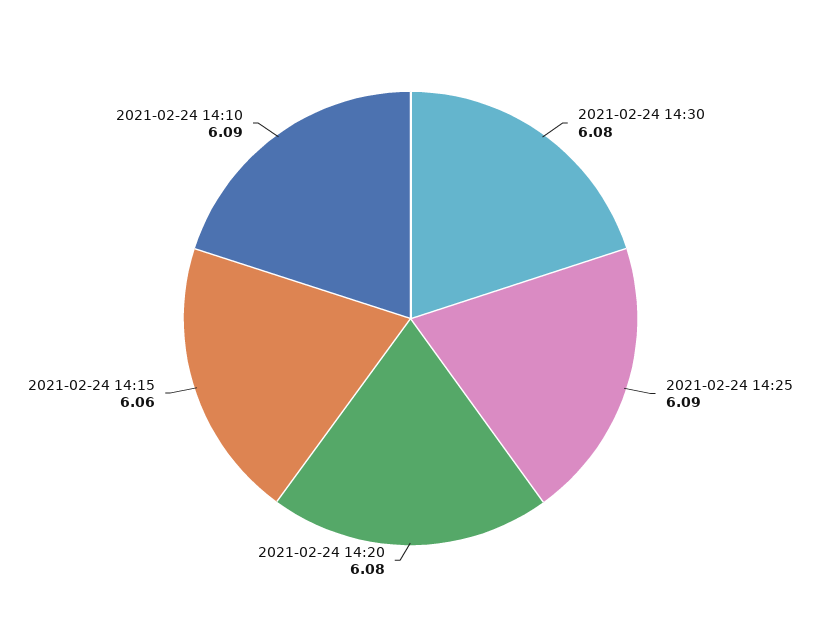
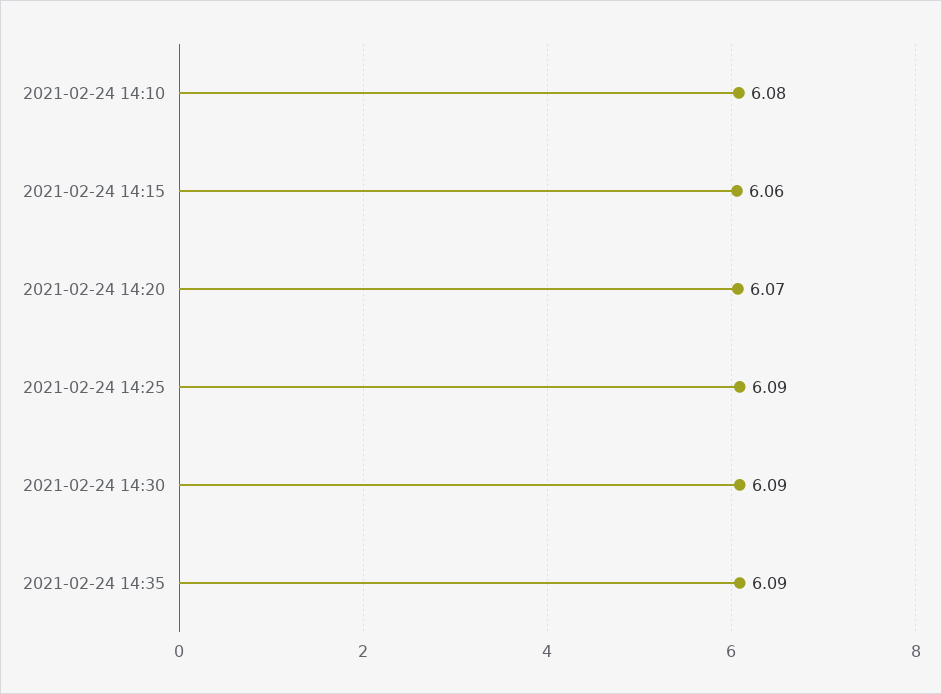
2021-02-24 14:30: 6.08 -> 6.09
2021-02-24 14:20: 6.08 -> 6.07
2021-02-24 14:10: 6.09 -> 6.08
2021-02-24 14:35: none -> 6.09

